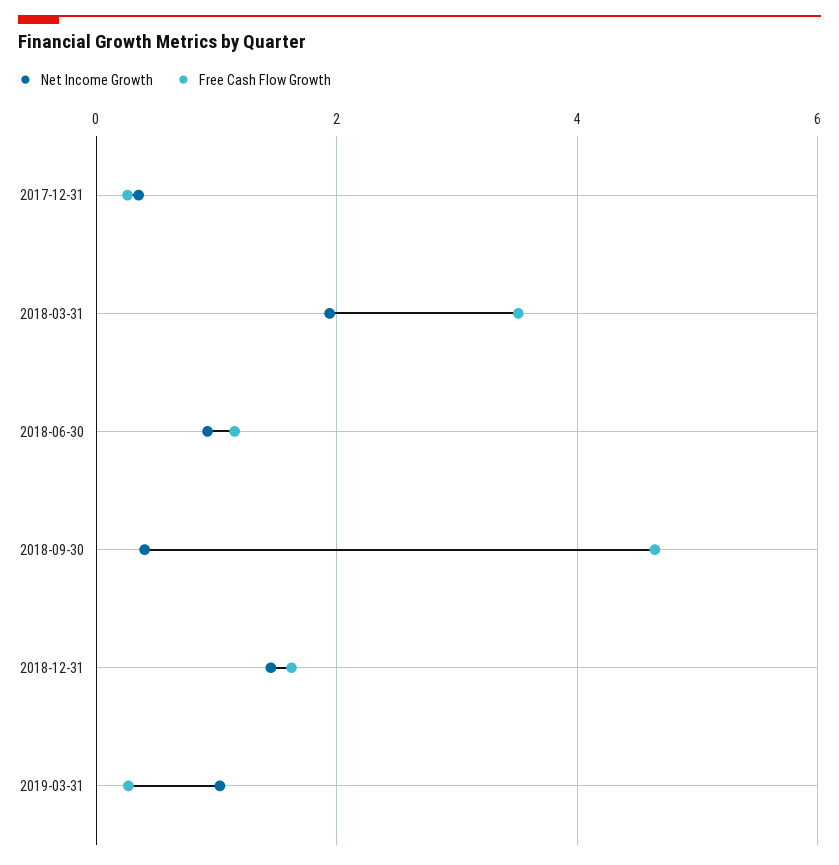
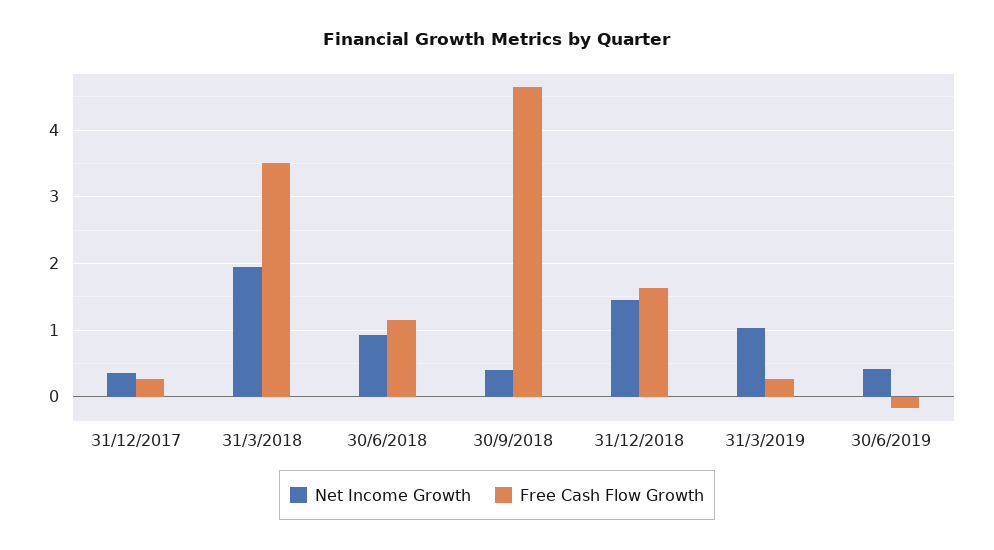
Net Income Growth, 30/6/2019: none -> 0.4
Free Cash Flow Growth, 30/6/2019: none -> -0.2

